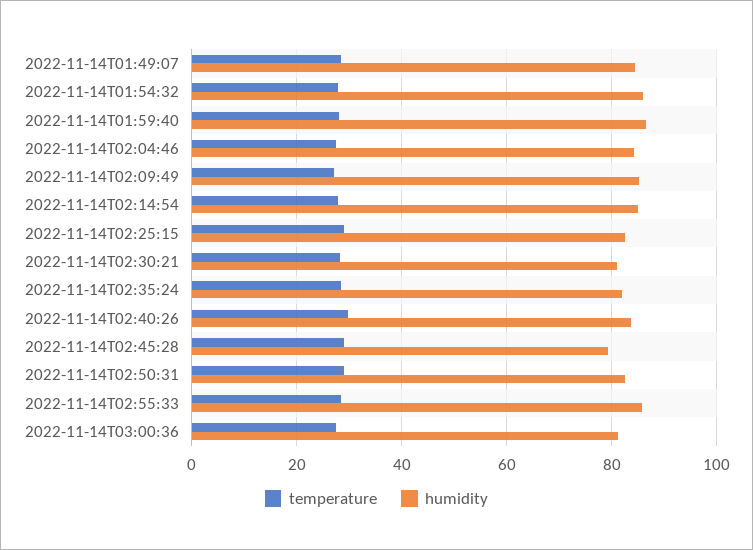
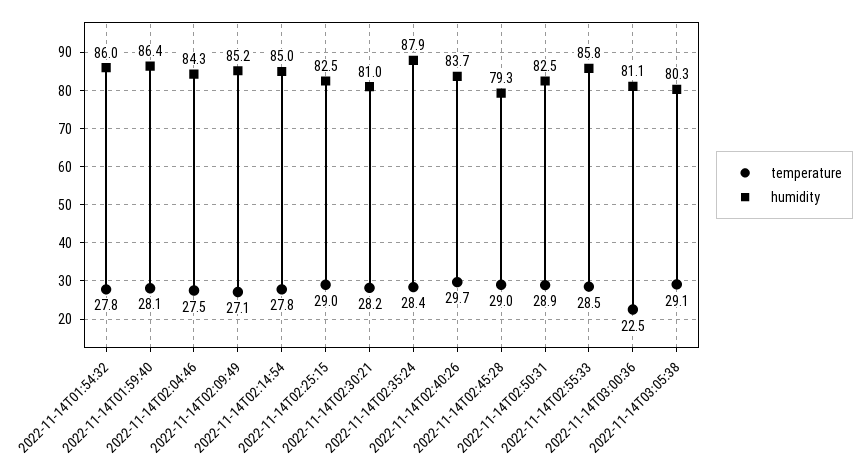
temperature, 2022-11-14T01:49:07: 28 -> none
humidity, 2022-11-14T01:49:07: 84 -> none
humidity, 2022-11-14T02:35:24: 82 -> 87.9
temperature, 2022-11-14T03:00:36: 28 -> 22.5
temperature, 2022-11-14T03:05:38: none -> 29.1
humidity, 2022-11-14T03:05:38: none -> 80.3

